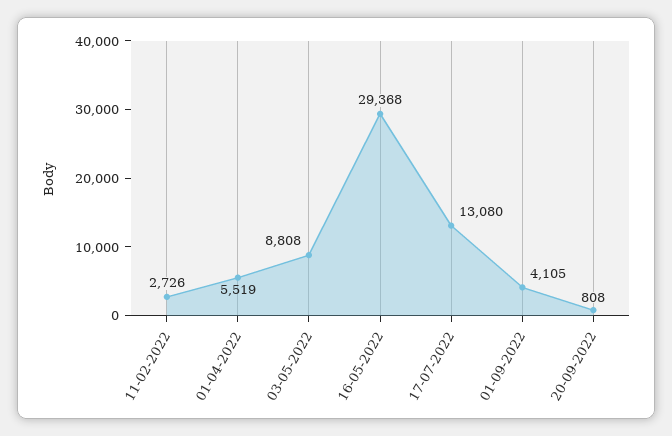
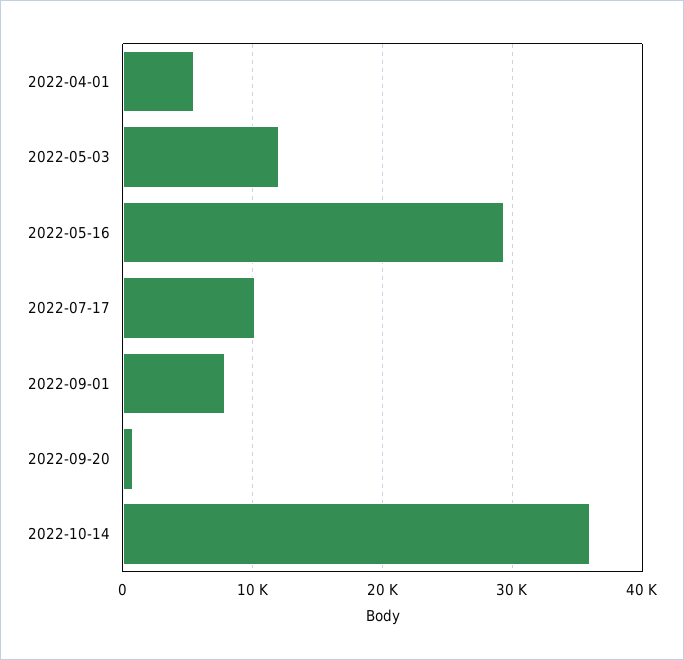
11-02-2022: 2726 -> none
03-05-2022: 8808 -> 12000
17-07-2022: 13080 -> 10000
01-09-2022: 4105 -> 8000
2022-10-14: none -> 36000

